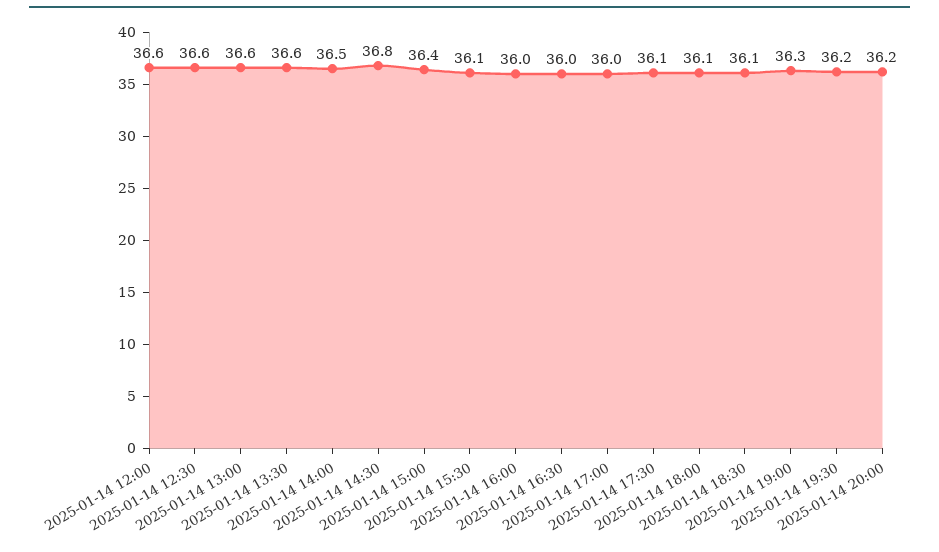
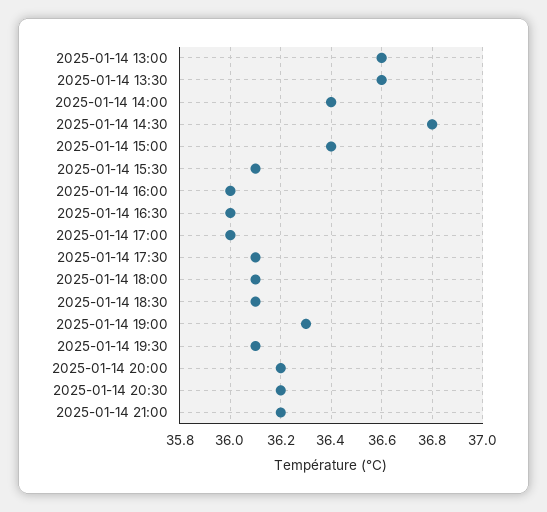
2025-01-14 12:00: 36.6 -> none
2025-01-14 12:30: 36.6 -> none
2025-01-14 14:00: 36.5 -> 36.4
2025-01-14 19:30: 36.2 -> 36.1
2025-01-14 20:30: none -> 36.2
2025-01-14 21:00: none -> 36.2

